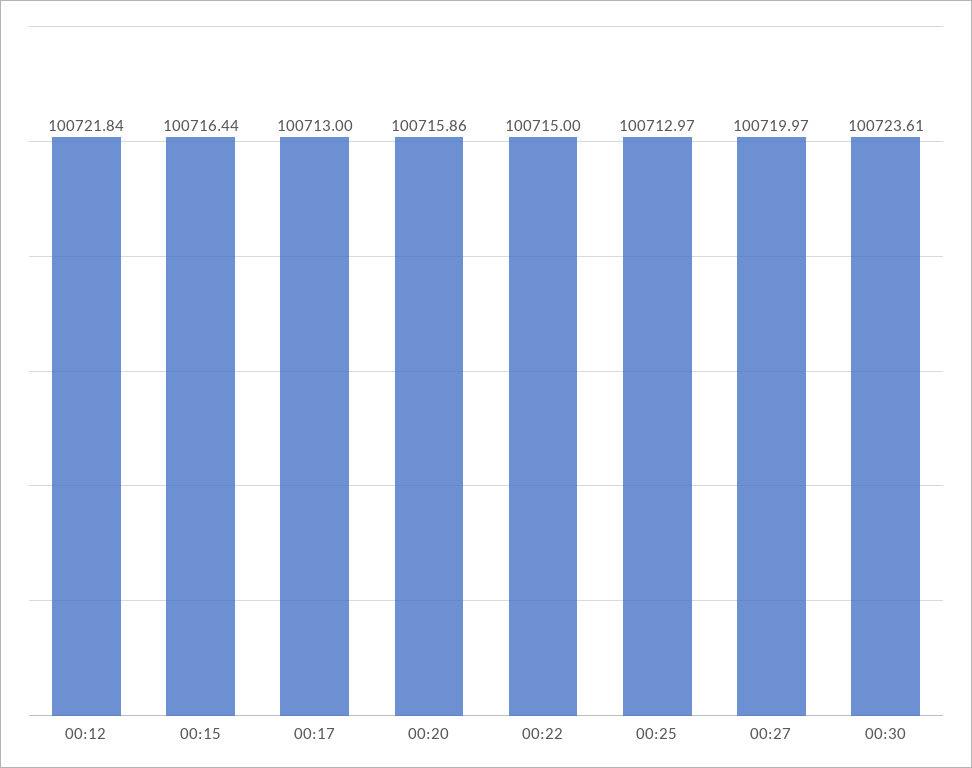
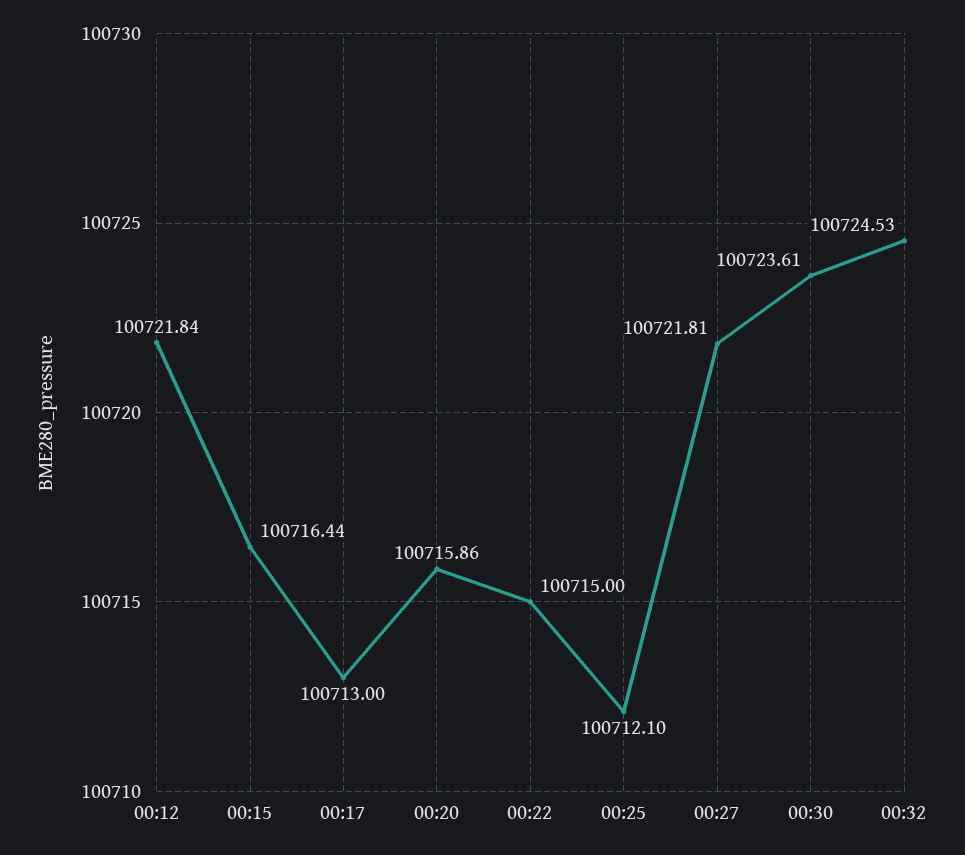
00:25: 100712.97 -> 100712.1
00:27: 100719.97 -> 100721.81
00:32: none -> 100724.53

